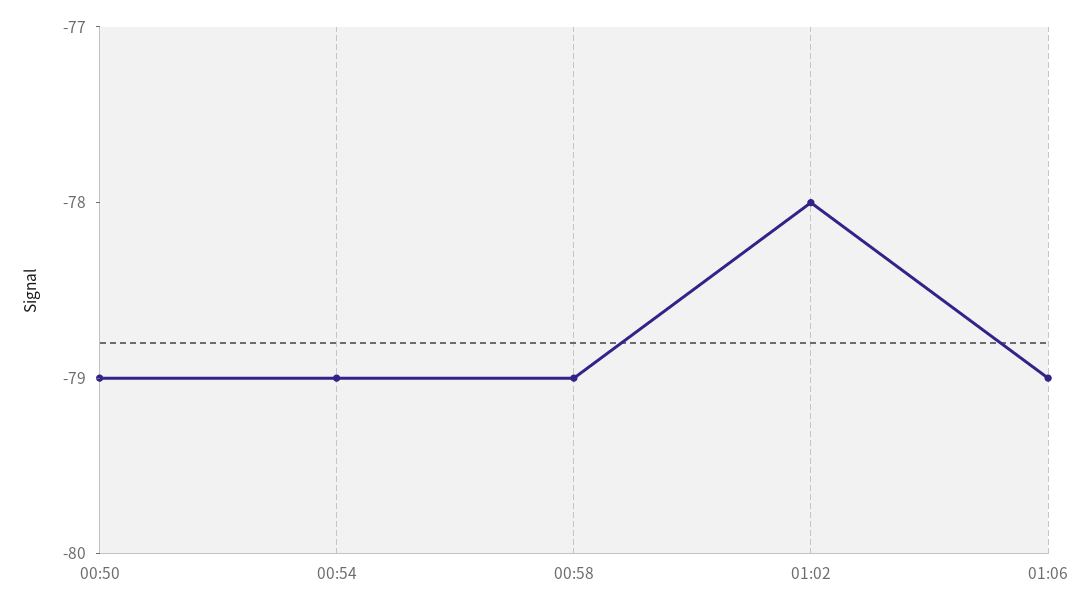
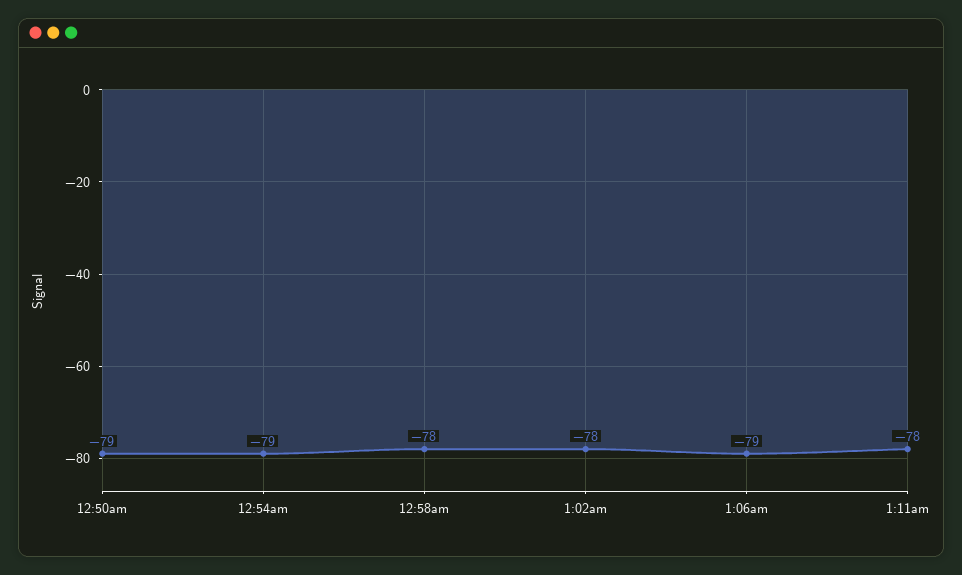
00:58: -79 -> -78
1:11am: none -> -78

